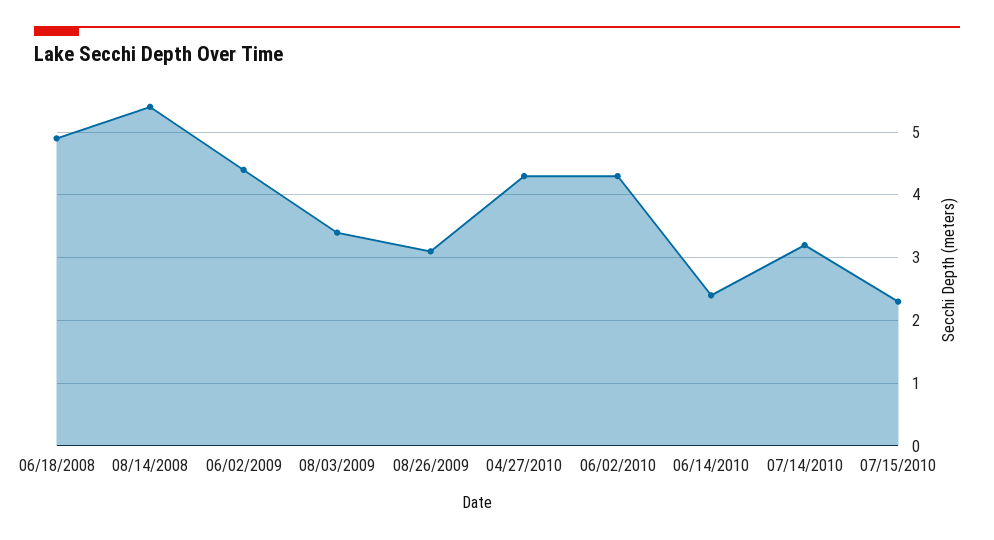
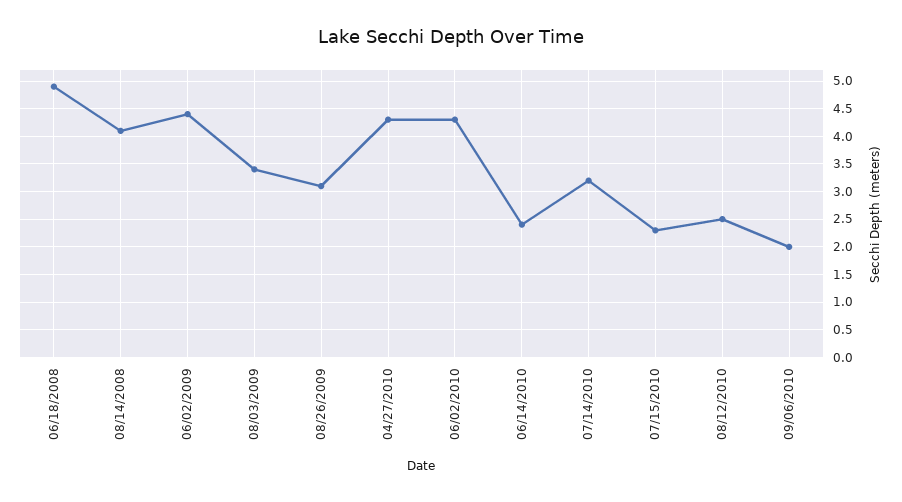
08/14/2008: 5.4 -> 4
08/12/2010: none -> 2.5
09/06/2010: none -> 2

